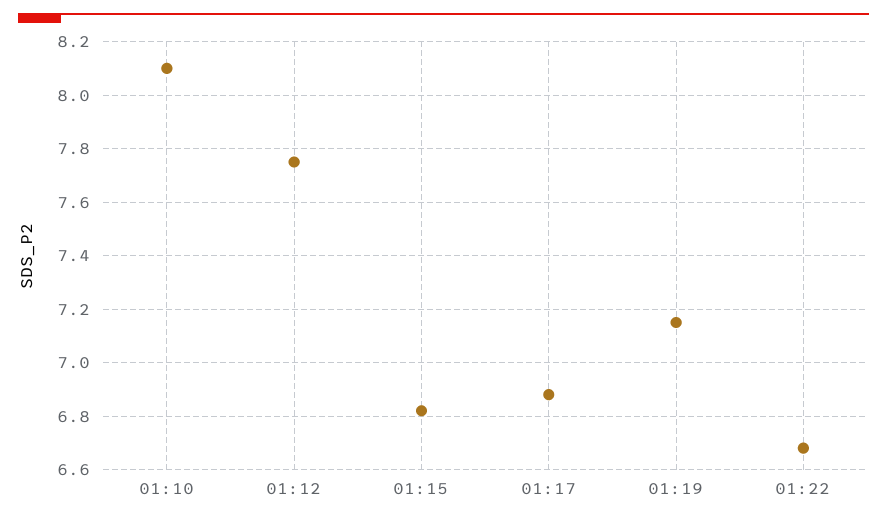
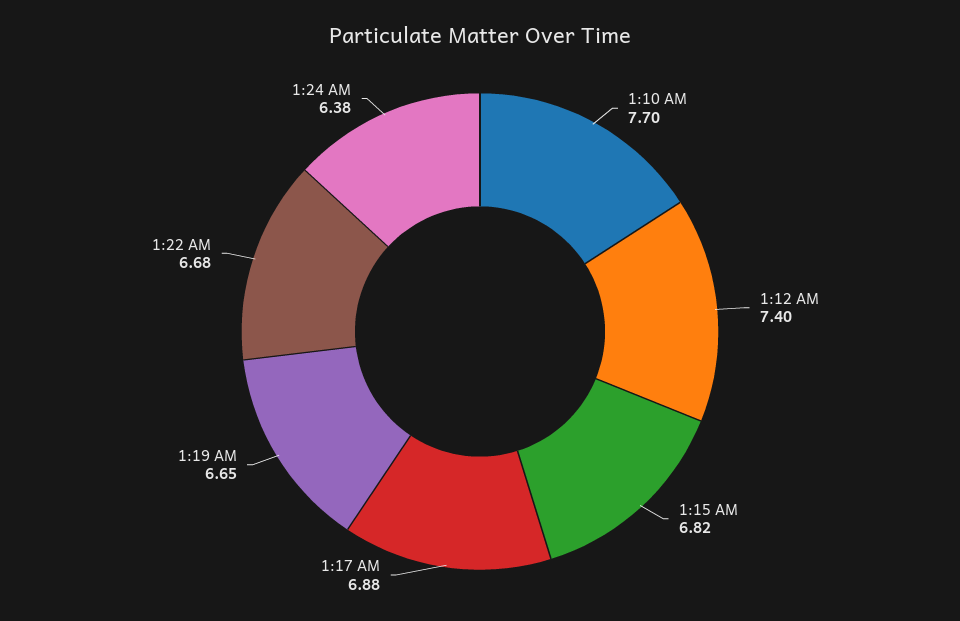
01:10: 8.1 -> 7.7
01:12: 7.75 -> 7.4
01:19: 7.15 -> 6.65
1:24 AM: none -> 6.38

